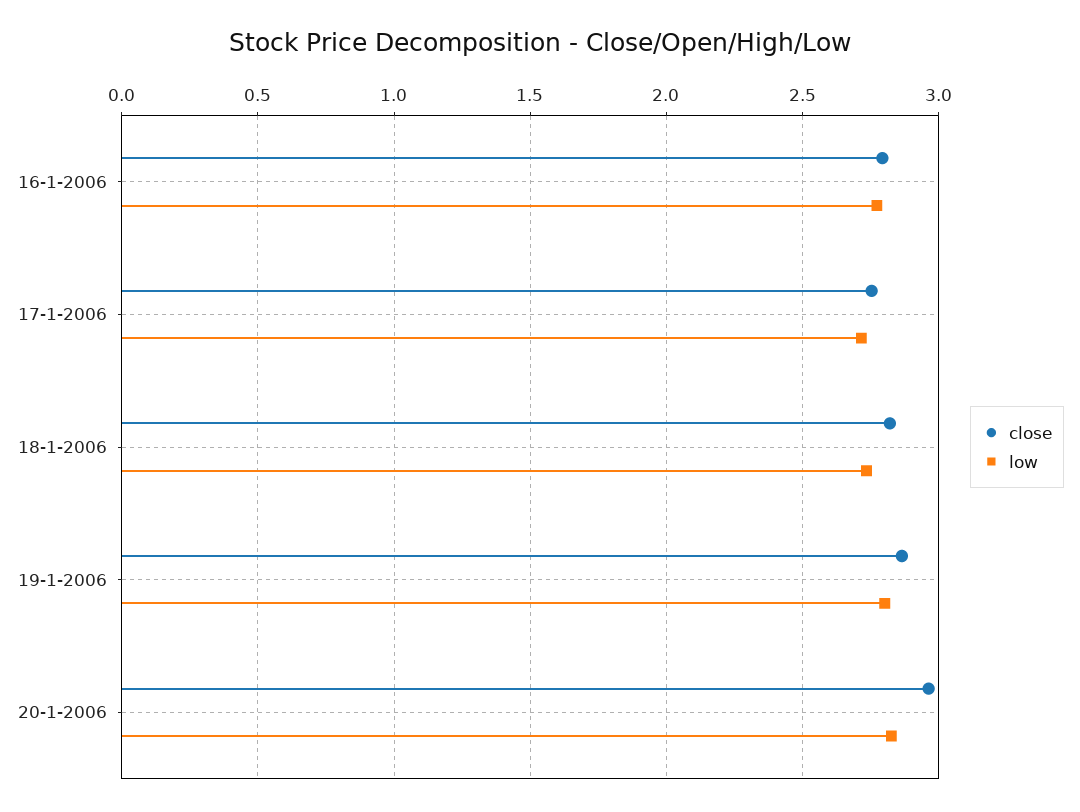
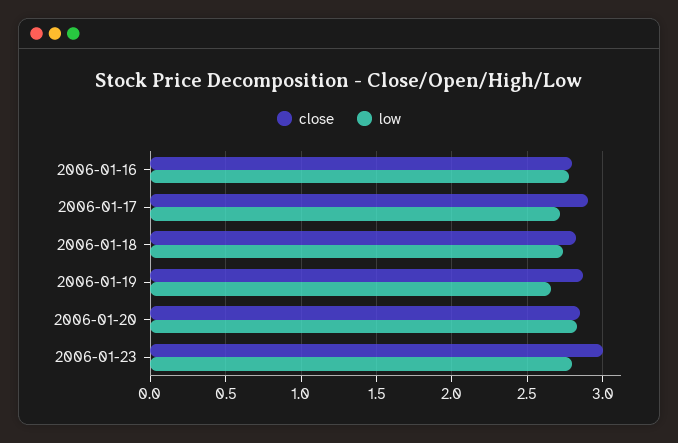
close, 17-1-2006: 2.75 -> 2.9
low, 19-1-2006: 2.8 -> 2.65
close, 20-1-2006: 2.95 -> 2.85
close, 2006-01-23: none -> 3
low, 2006-01-23: none -> 2.8

